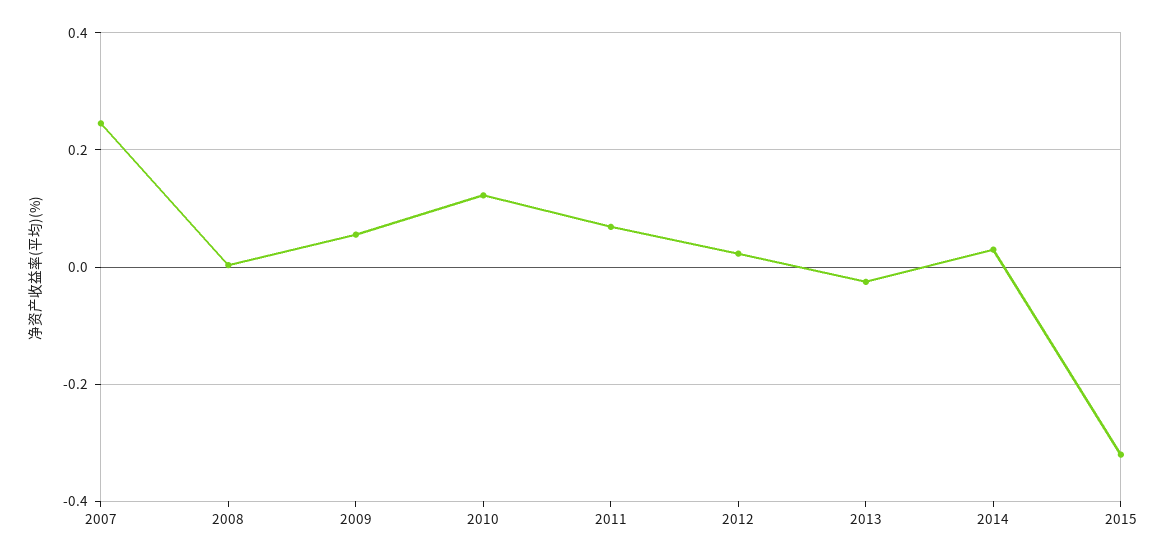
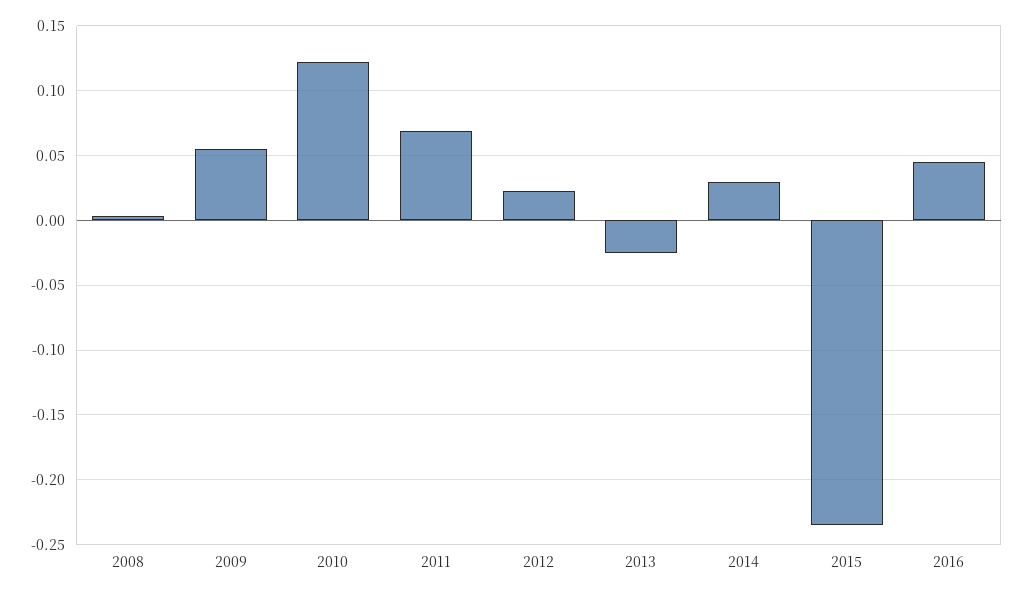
2007: 0.24 -> none
2015: -0.32 -> -0.235
2016: none -> 0.045

